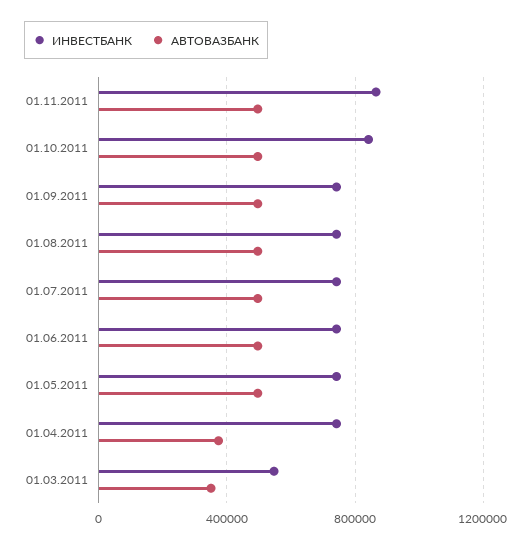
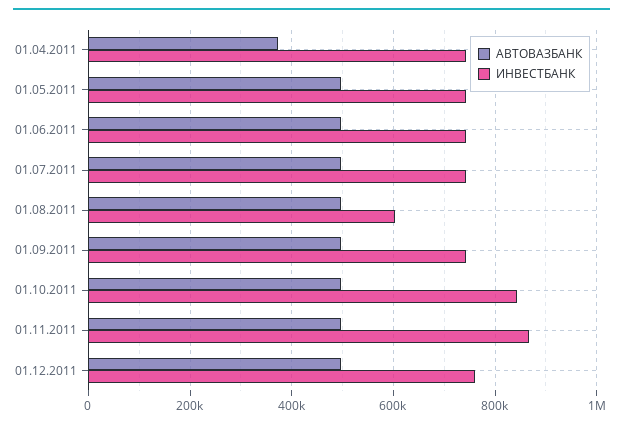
ИНВЕСТБАНК, 01.08.2011: 750000 -> 600000
ИНВЕСТБАНК, 01.03.2011: 550000 -> none
АВТОВАЗБАНК, 01.03.2011: 350000 -> none
АВТОВАЗБАНК, 01.12.2011: none -> 500000
ИНВЕСТБАНК, 01.12.2011: none -> 760000

